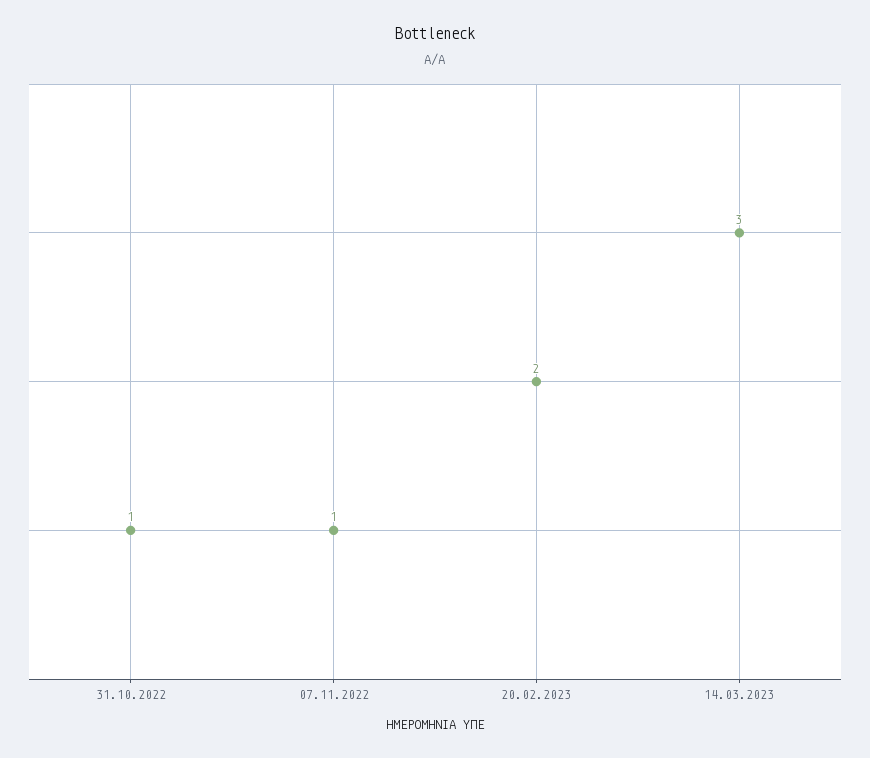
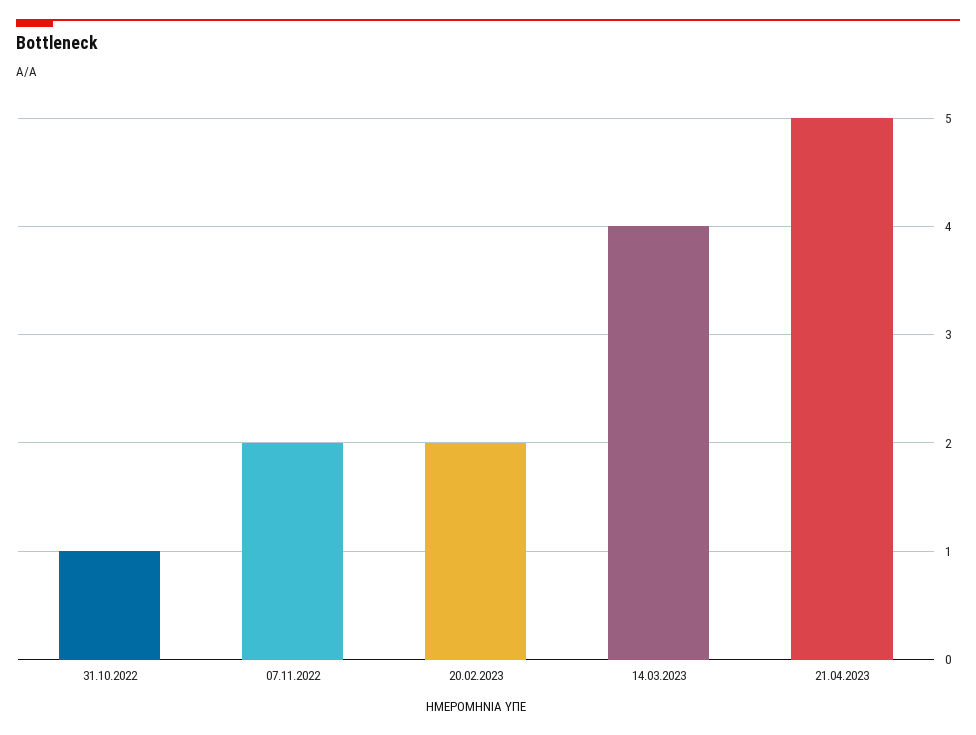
07.11.2022: 1 -> 2
14.03.2023: 3 -> 4
21.04.2023: none -> 5

